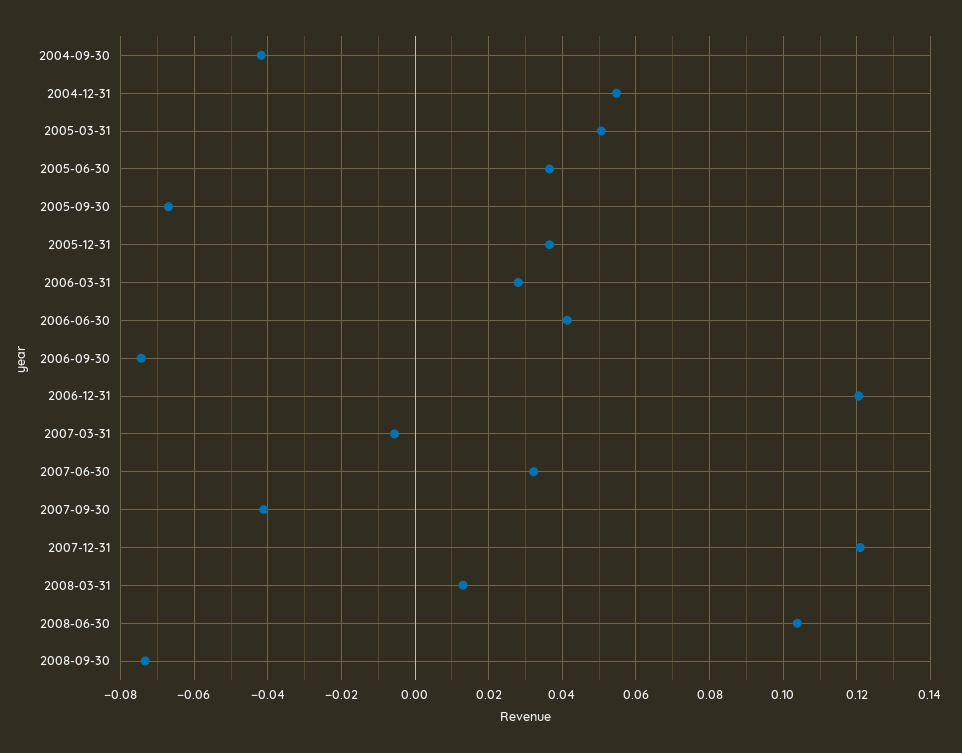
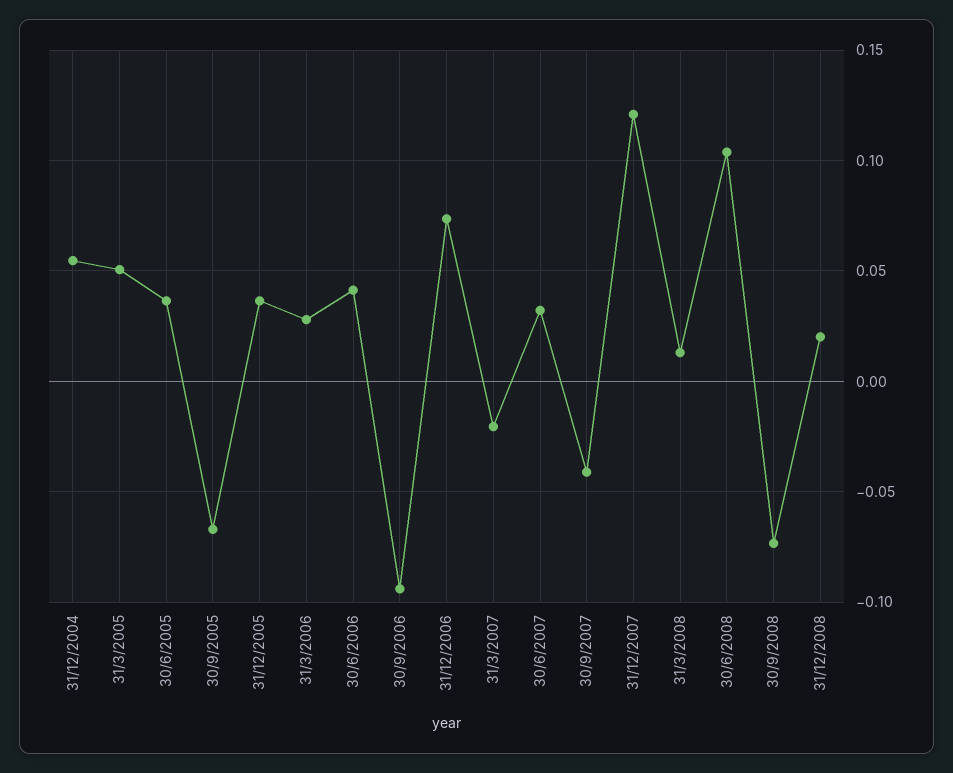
2004-09-30: -0.042 -> none
2006-09-30: -0.074 -> -0.095
2006-12-31: 0.12 -> 0.075
2007-03-31: -0.006 -> -0.02
31/12/2008: none -> 0.02

